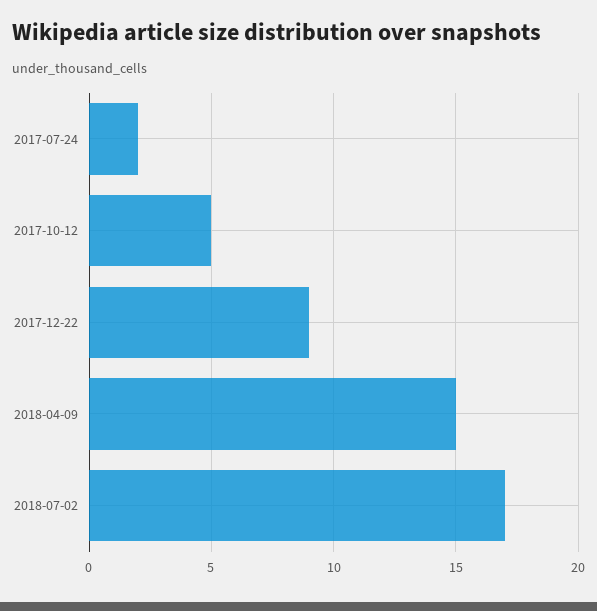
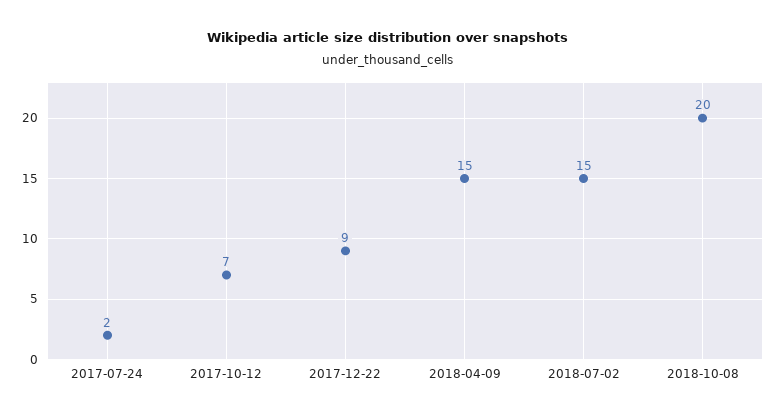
2017-10-12: 5 -> 7
2018-07-02: 17 -> 15
2018-10-08: none -> 20

